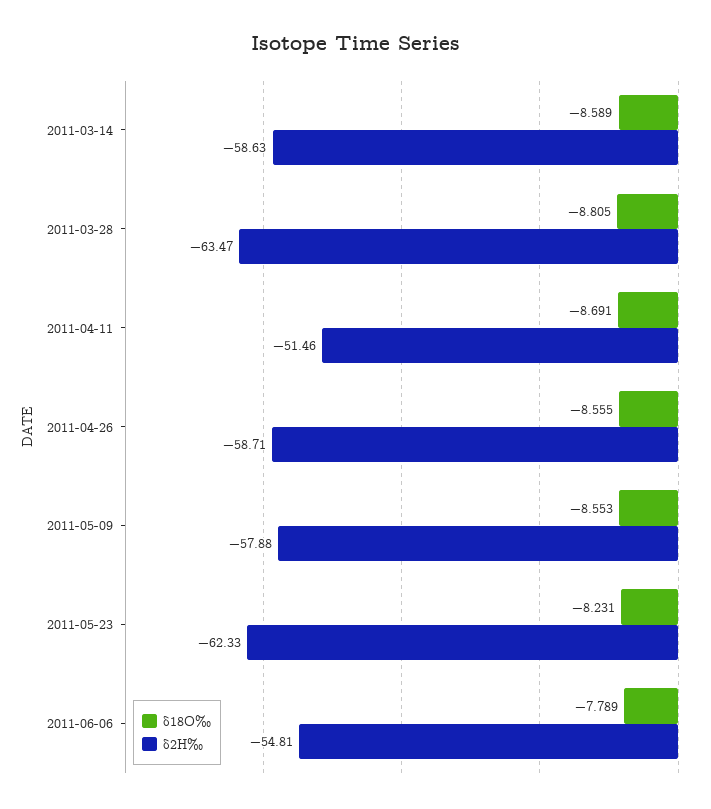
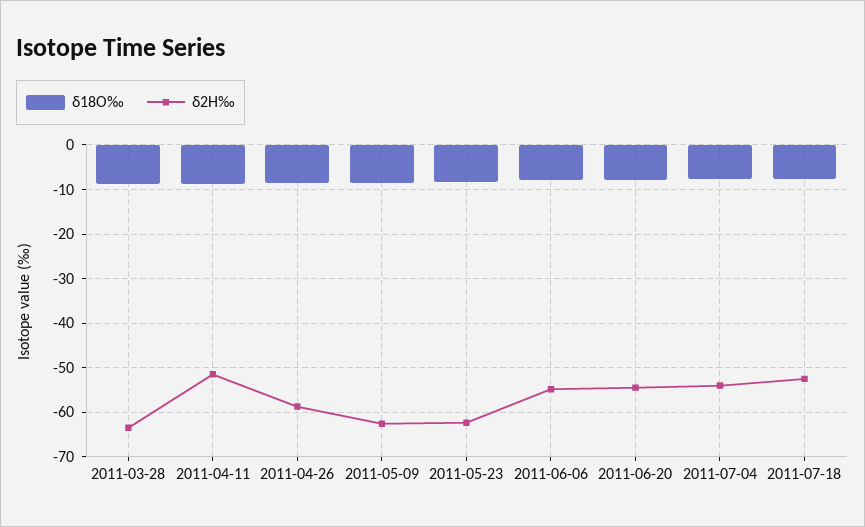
δ18O‰, 2011-03-14: -8.589 -> none
δ2H‰, 2011-03-14: -58.63 -> none
δ2H‰, 2011-05-09: -57.88 -> -62
δ18O‰, 2011-06-20: none -> -8
δ2H‰, 2011-06-20: none -> -54
δ18O‰, 2011-07-04: none -> -8
δ2H‰, 2011-07-04: none -> -54
δ18O‰, 2011-07-18: none -> -8
δ2H‰, 2011-07-18: none -> -52

